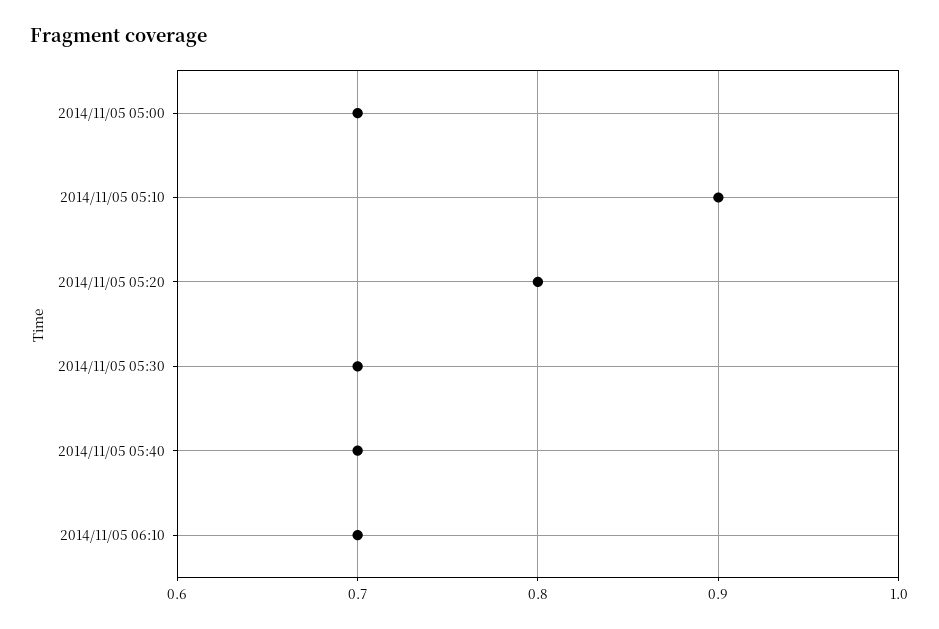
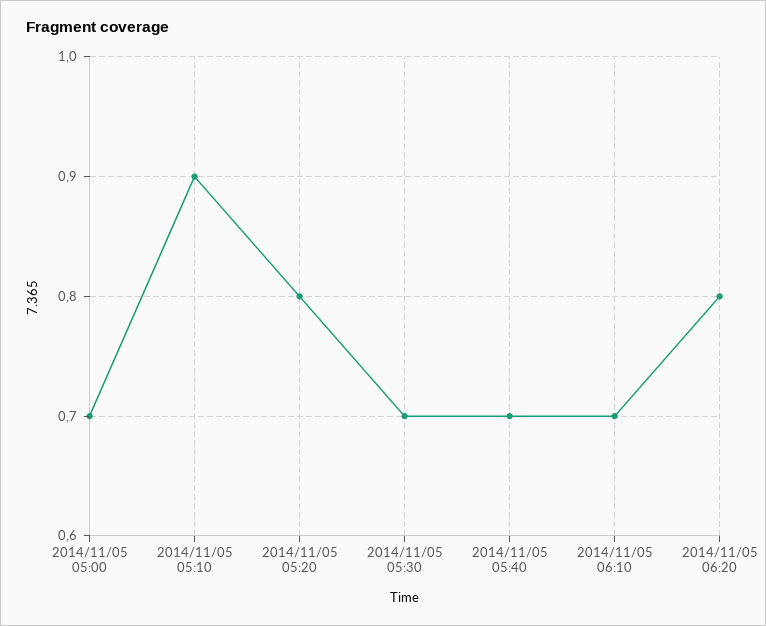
2014/11/05 06:20: none -> 0.8

